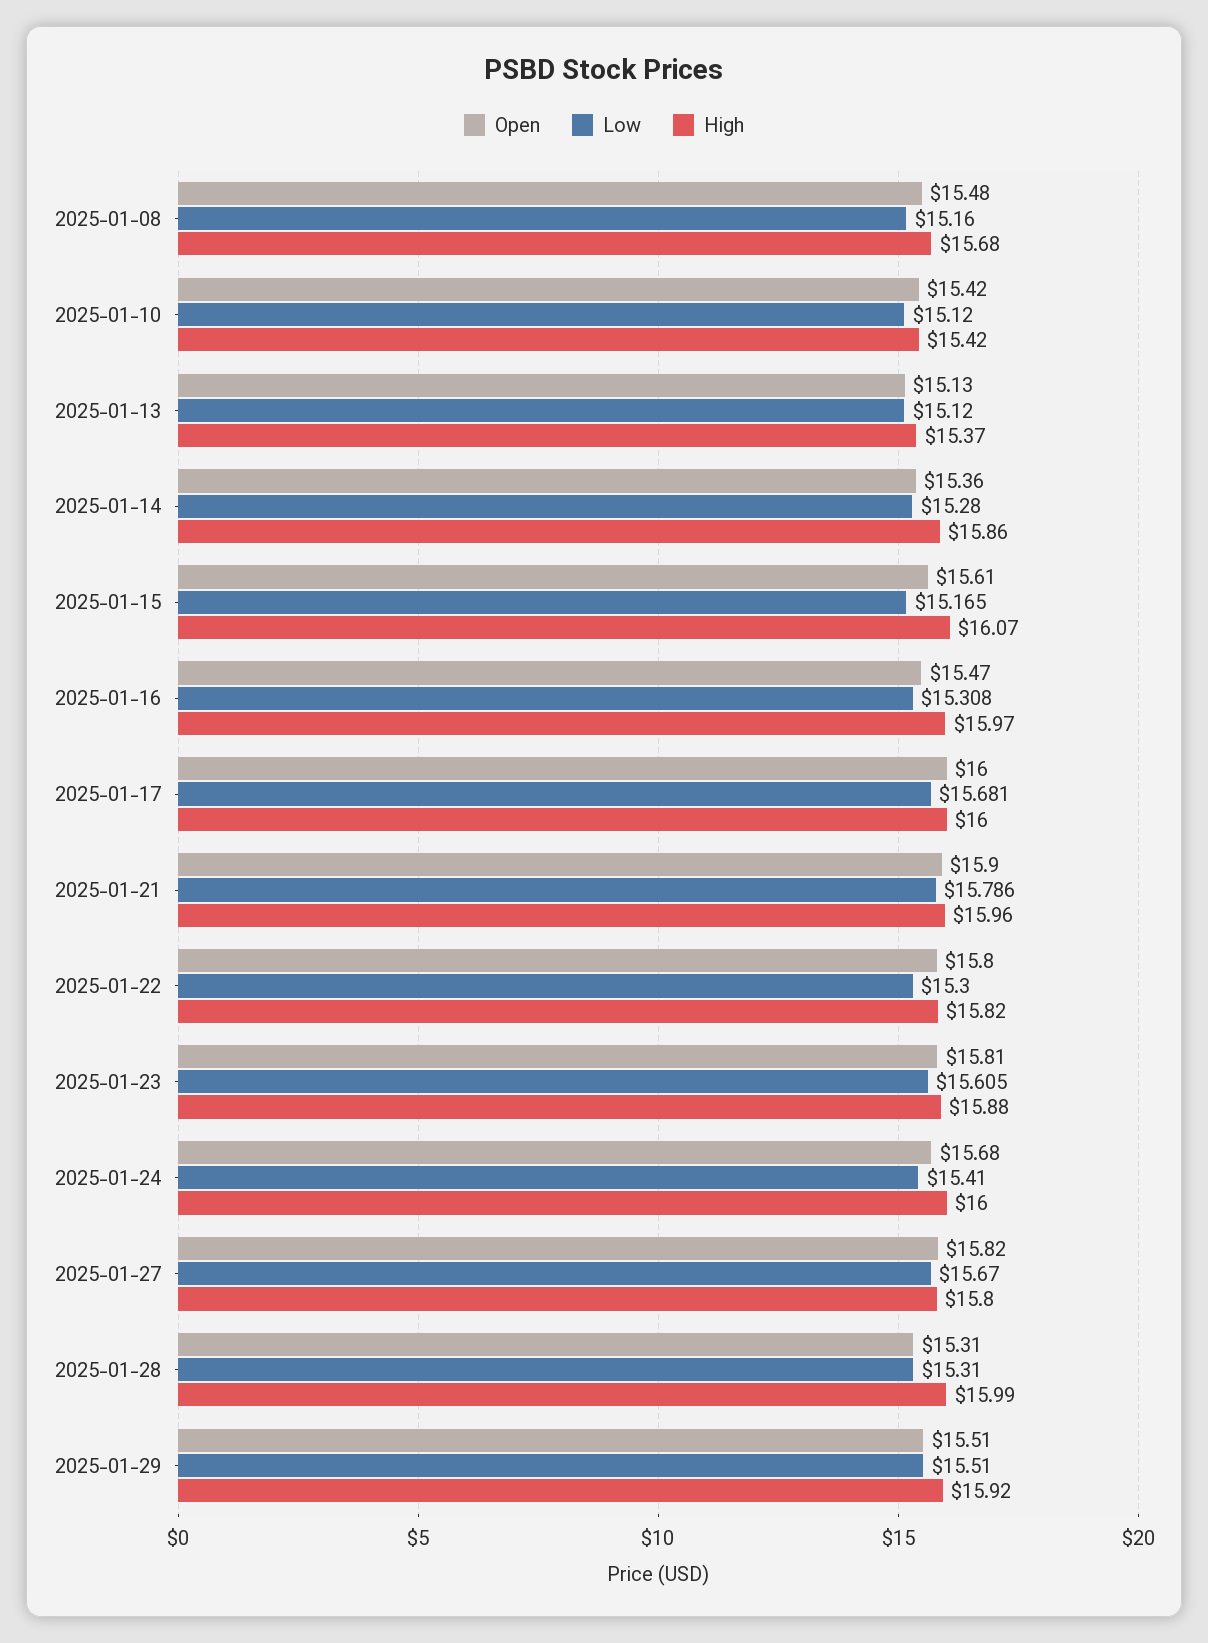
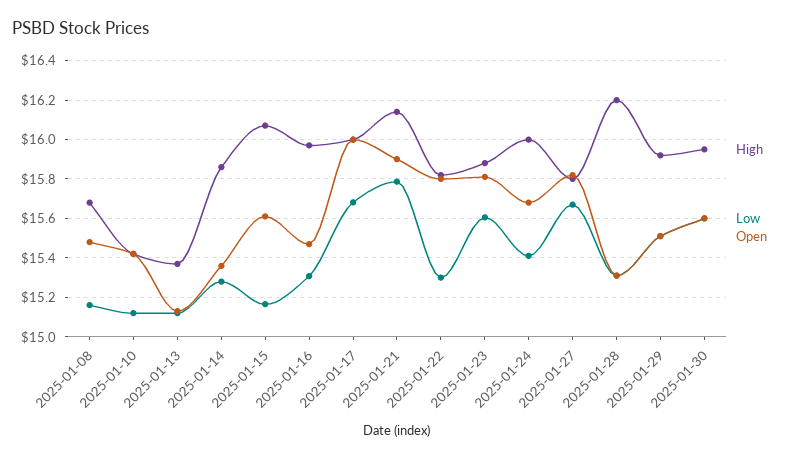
High, 2025-01-21: 15.96 -> 16.15
High, 2025-01-28: 15.99 -> 16.2
High, 2025-01-30: none -> 15.95
Low, 2025-01-30: none -> 15.6
Open, 2025-01-30: none -> 15.6

